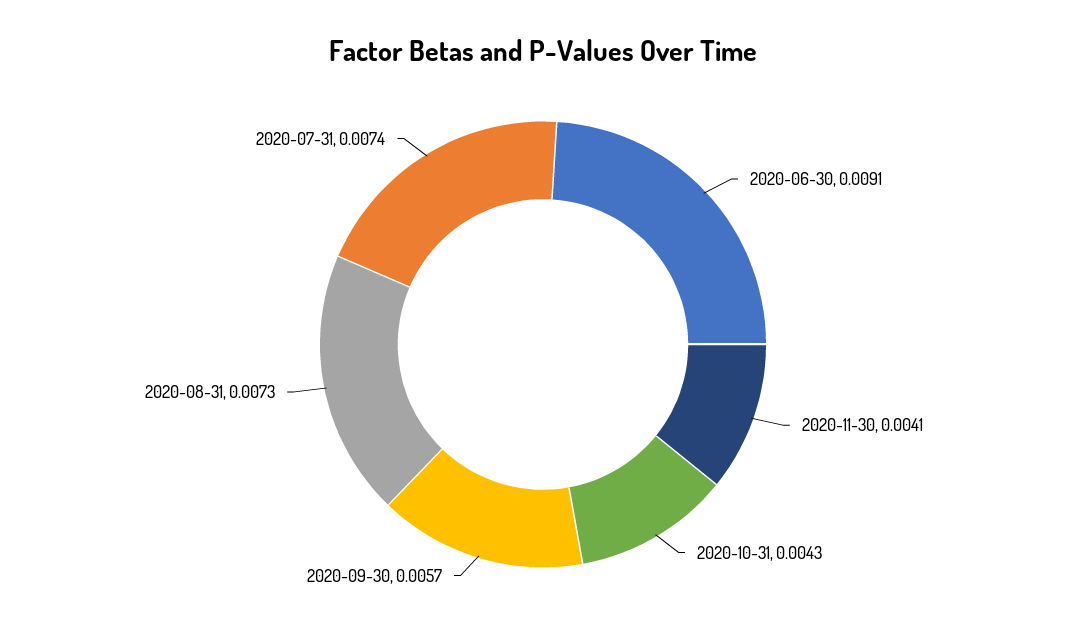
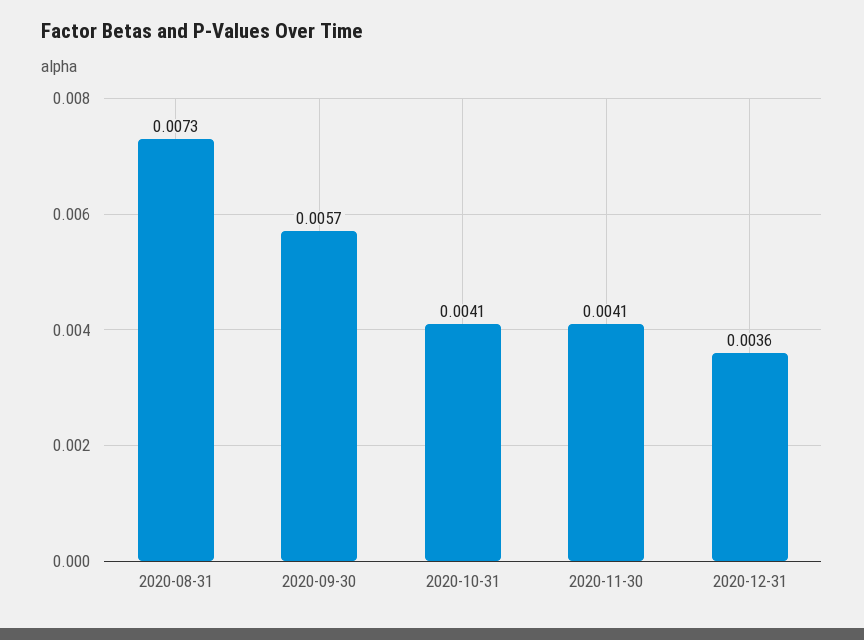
2020-06-30: 0.0091 -> none
2020-10-31: 0.0043 -> 0.0041
2020-07-31: 0.0074 -> none
2020-12-31: none -> 0.0036

